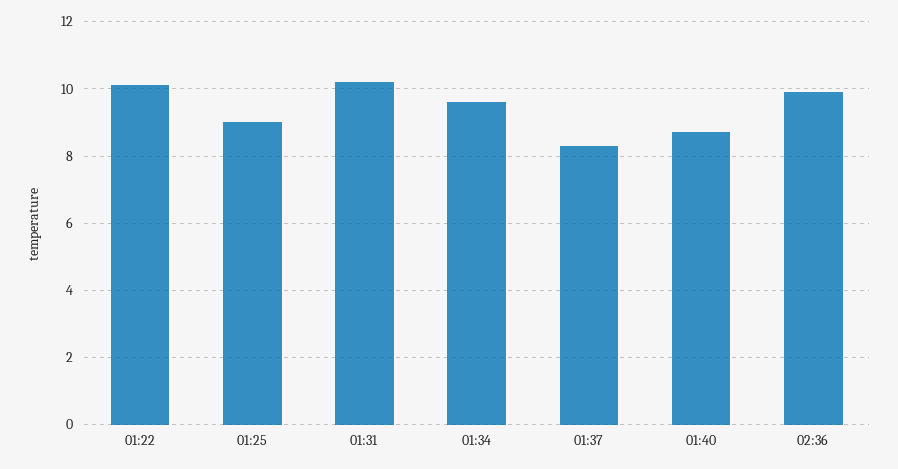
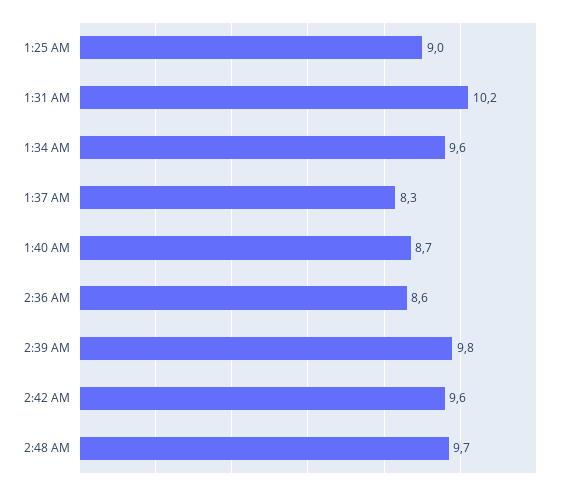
01:22: 10 -> none
02:36: 10 -> 8.6
2:39 AM: none -> 9.8
2:42 AM: none -> 9.6
2:48 AM: none -> 9.7

